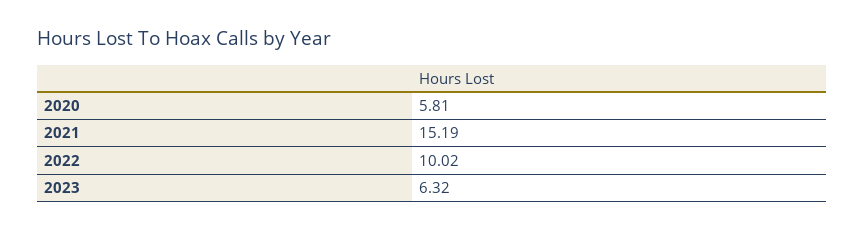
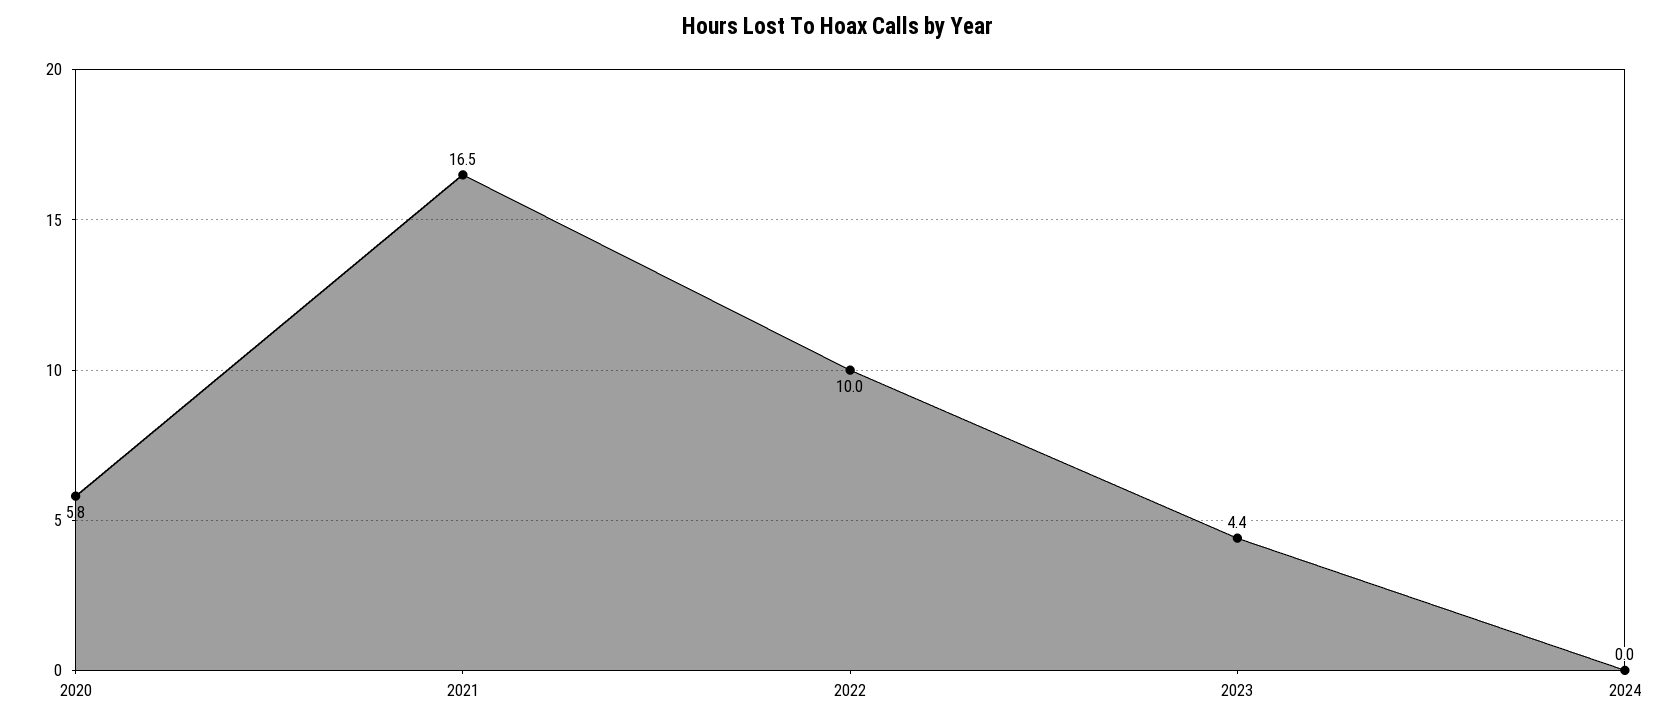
2021: 15.19 -> 16.5
2023: 6.32 -> 4.4
2024: none -> 0

